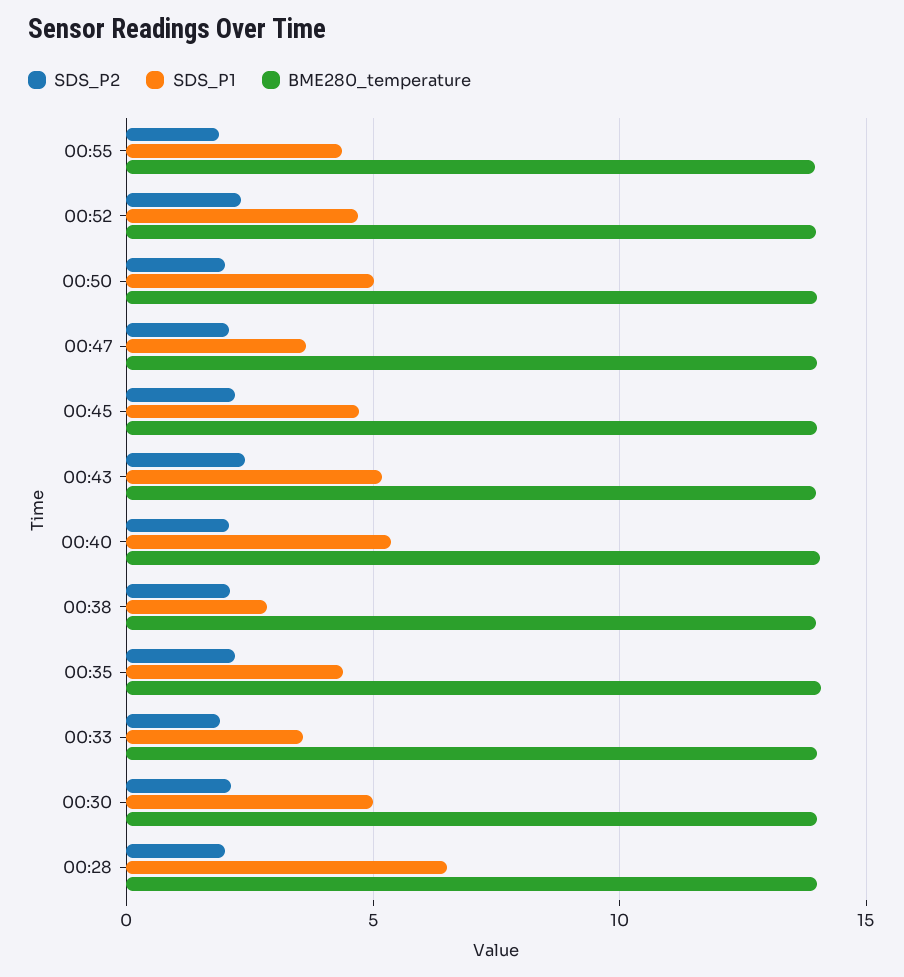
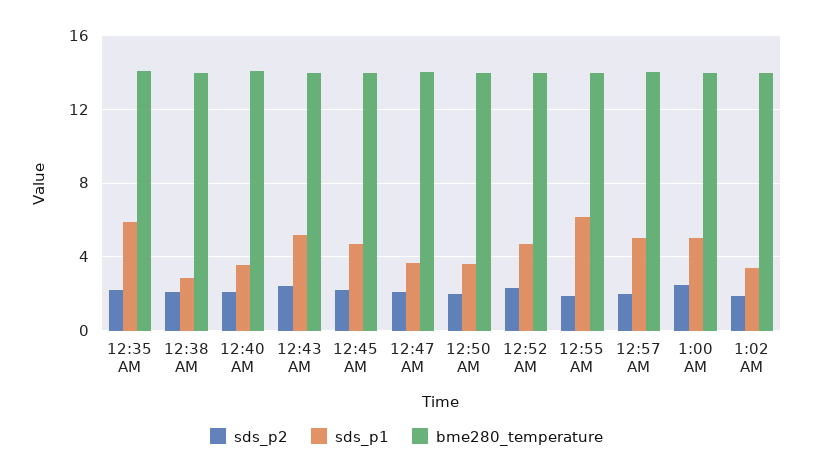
SDS_P1, 00:55: 4.5 -> 6
SDS_P1, 00:50: 5 -> 3.5
SDS_P1, 00:40: 5.5 -> 3.5
SDS_P1, 00:35: 4.5 -> 6
SDS_P2, 00:33: 2 -> none
SDS_P1, 00:33: 3.5 -> none
BME280_temperature, 00:33: 14 -> none
SDS_P2, 00:30: 2 -> none
SDS_P1, 00:30: 5 -> none
BME280_temperature, 00:30: 14 -> none
SDS_P2, 00:28: 2 -> none
SDS_P1, 00:28: 6.5 -> none
BME280_temperature, 00:28: 14 -> none
SDS_P2, 12:57 AM: none -> 2
SDS_P1, 12:57 AM: none -> 5
BME280_temperature, 12:57 AM: none -> 14
SDS_P2, 1:00 AM: none -> 2.5
SDS_P1, 1:00 AM: none -> 5
BME280_temperature, 1:00 AM: none -> 14
SDS_P2, 1:02 AM: none -> 2
SDS_P1, 1:02 AM: none -> 3.5
BME280_temperature, 1:02 AM: none -> 14

